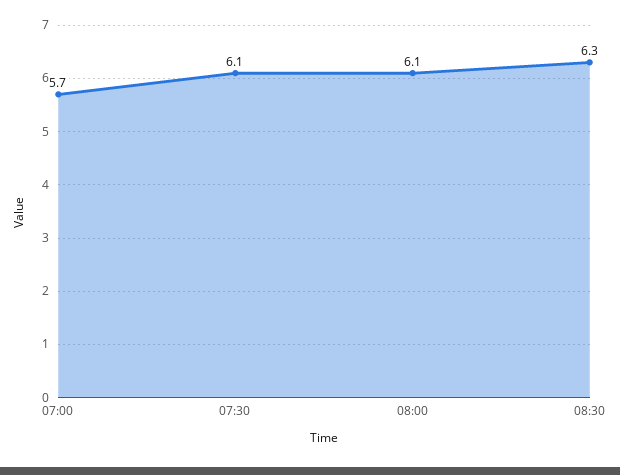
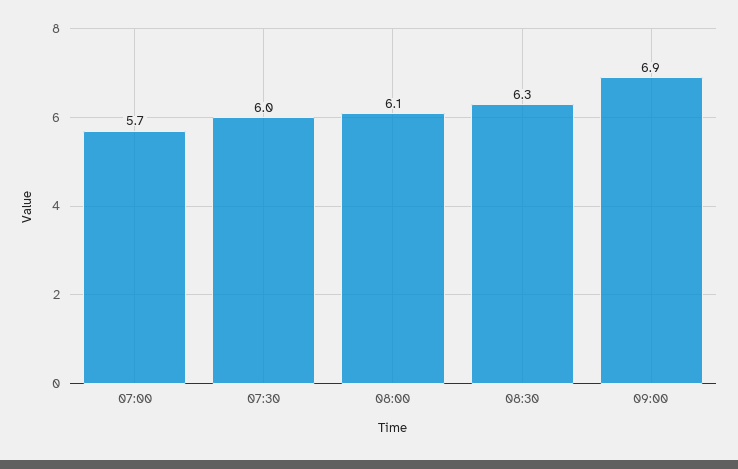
07:30: 6.1 -> 6
09:00: none -> 6.9

